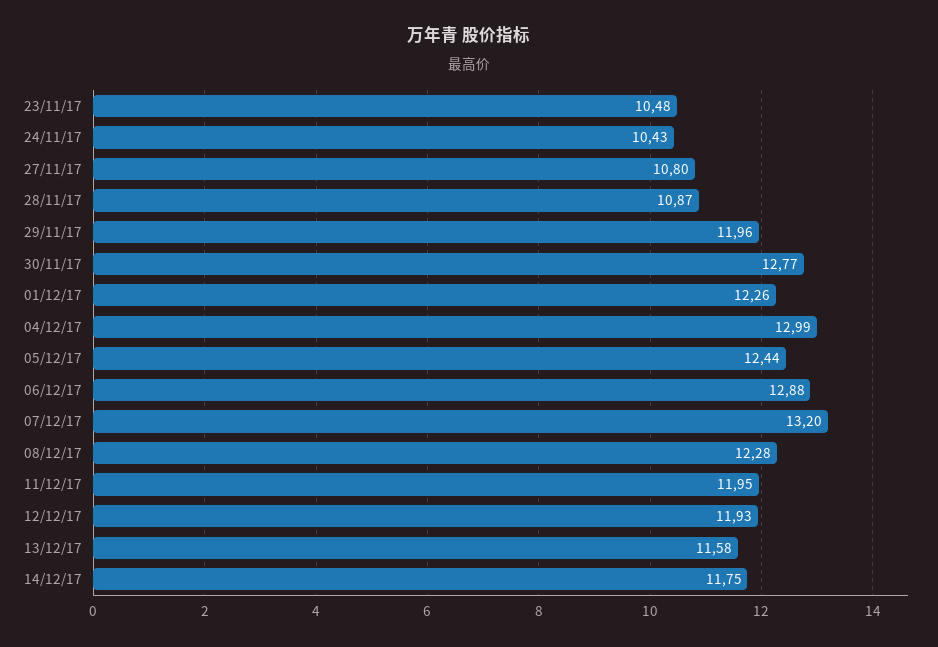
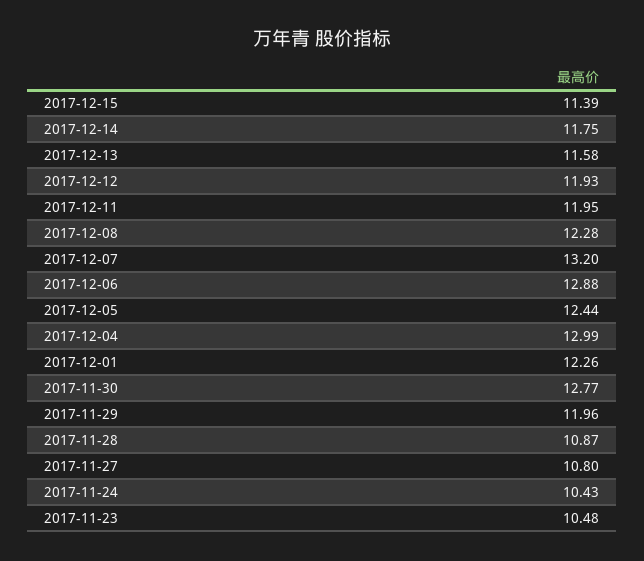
2017-12-15: none -> 11.39

